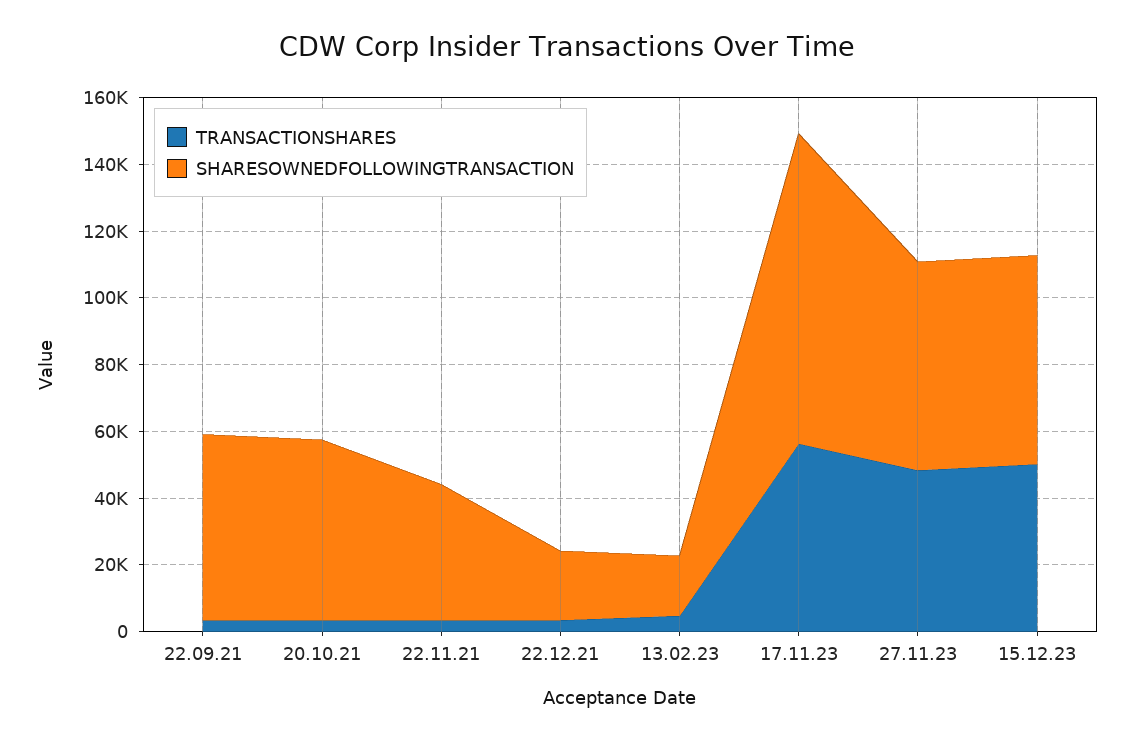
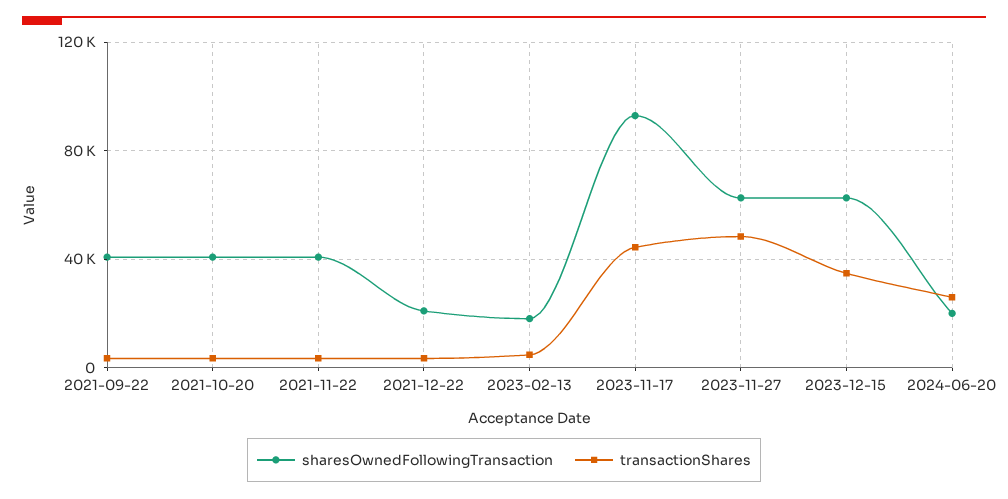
SHARESOWNEDFOLLOWINGTRANSACTION, 22.09.21: 55000 -> 40000
SHARESOWNEDFOLLOWINGTRANSACTION, 20.10.21: 55000 -> 40000
TRANSACTIONSHARES, 17.11.23: 55000 -> 45000
TRANSACTIONSHARES, 15.12.23: 50000 -> 35000
SHARESOWNEDFOLLOWINGTRANSACTION, 2024-06-20: none -> 20000
TRANSACTIONSHARES, 2024-06-20: none -> 25000

